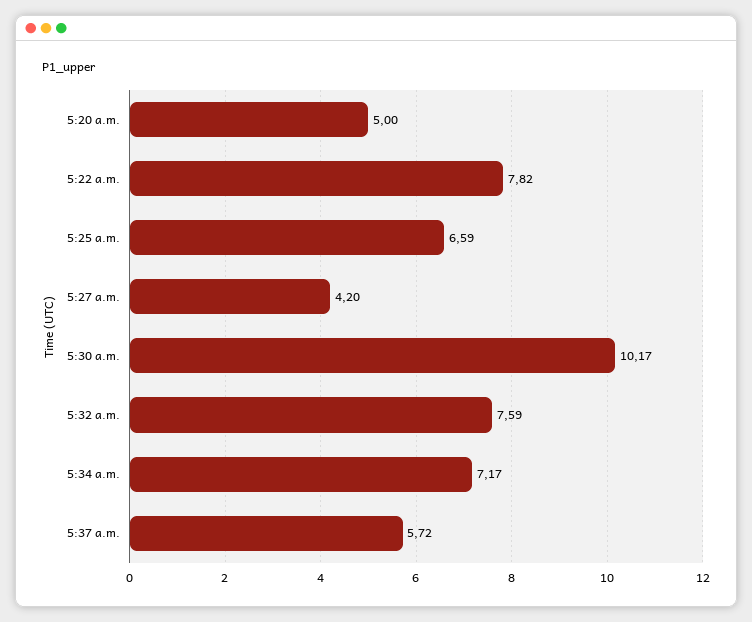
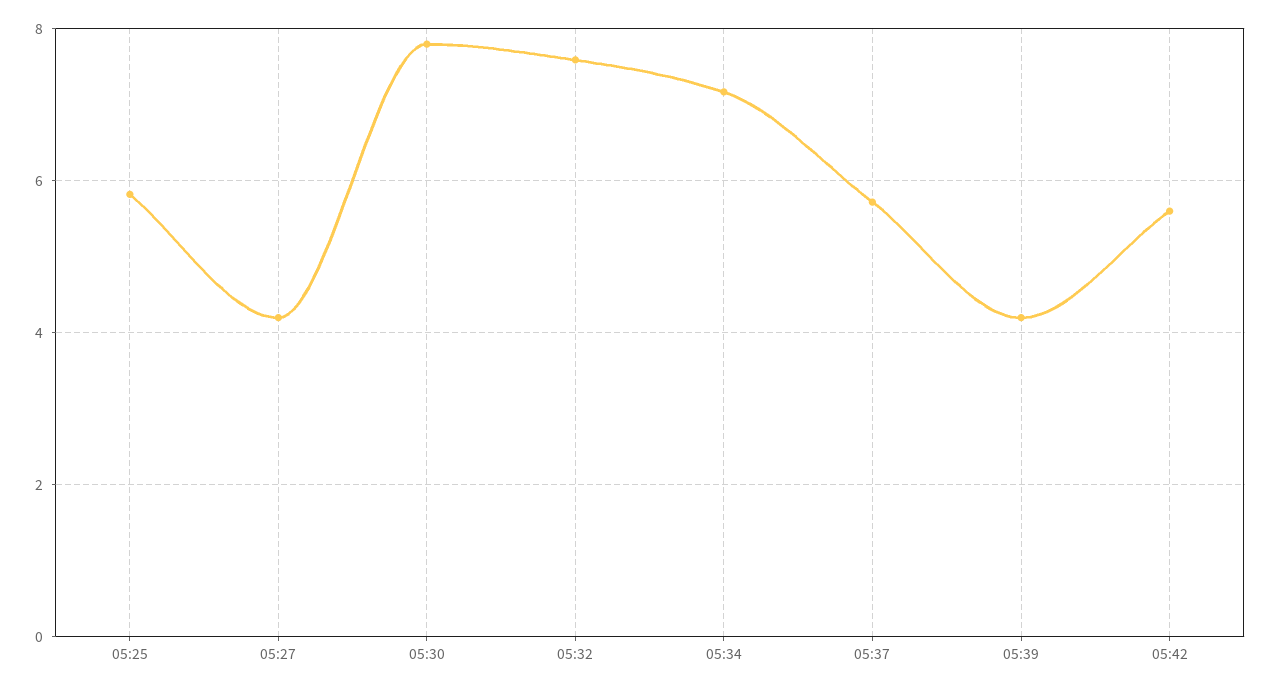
5:20 a.m.: 5 -> none
5:22 a.m.: 7.82 -> none
5:25 a.m.: 6.59 -> 5.8
5:30 a.m.: 10.17 -> 7.8
05:39: none -> 4.2
05:42: none -> 5.6

